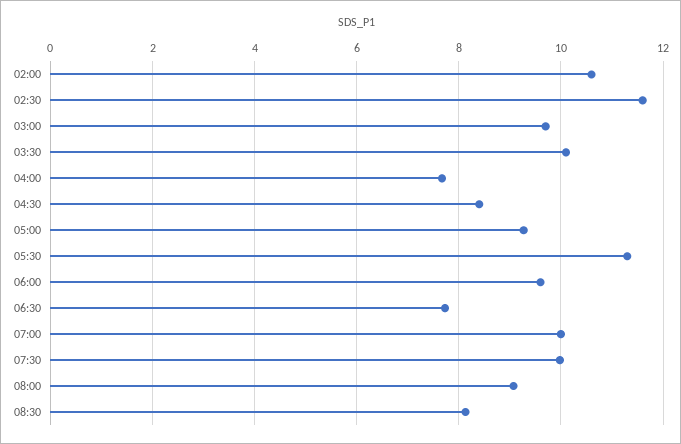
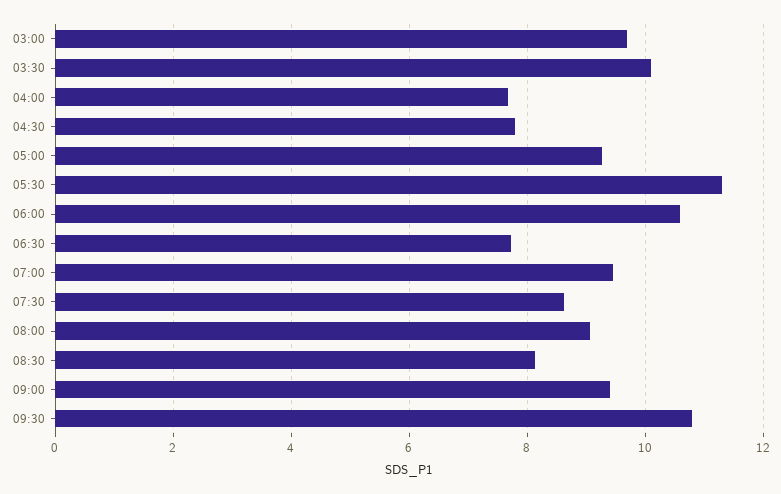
02:00: 10.6 -> none
02:30: 11.6 -> none
04:30: 8.4 -> 7.8
06:00: 9.6 -> 10.6
07:00: 10 -> 9.4
07:30: 10 -> 8.6
09:00: none -> 9.4
09:30: none -> 10.8

